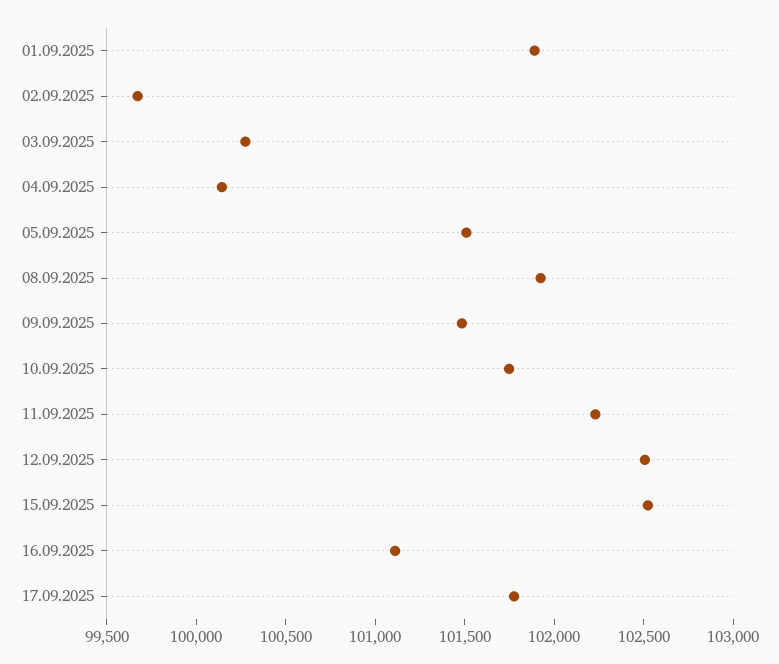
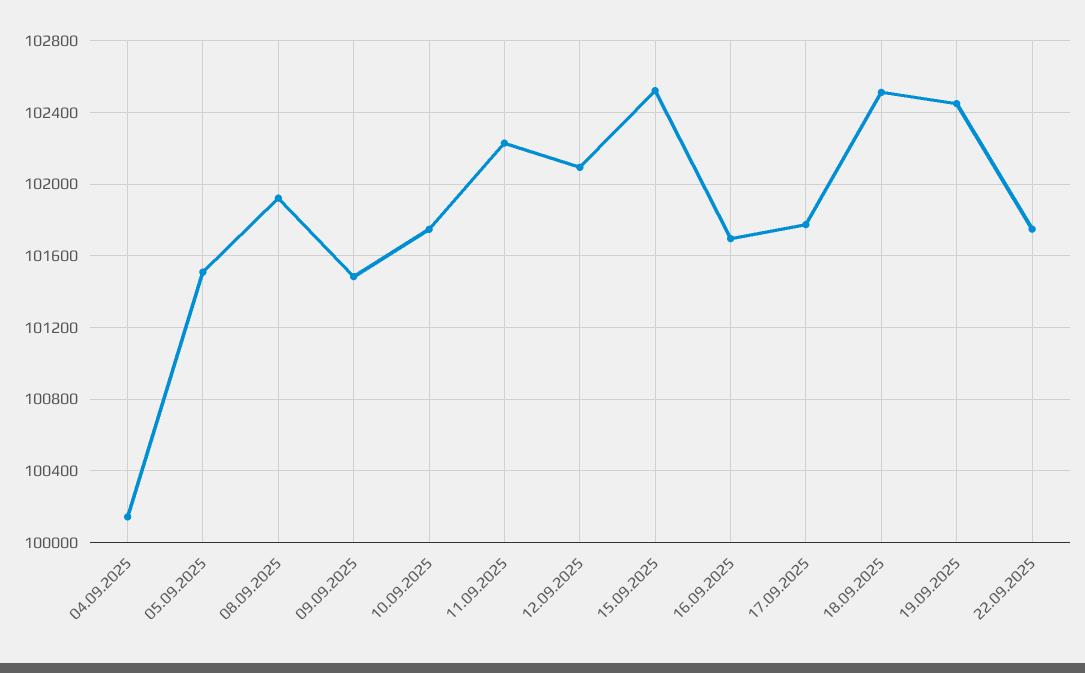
01.09.2025: 101900 -> none
02.09.2025: 99700 -> none
03.09.2025: 100300 -> none
12.09.2025: 102500 -> 102100
16.09.2025: 101100 -> 101700
18.09.2025: none -> 102500
19.09.2025: none -> 102450
22.09.2025: none -> 101750

